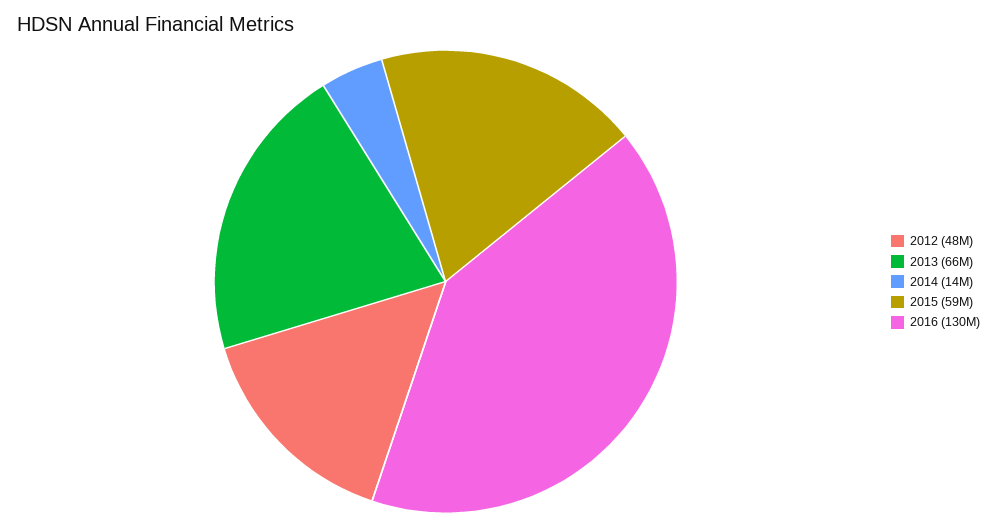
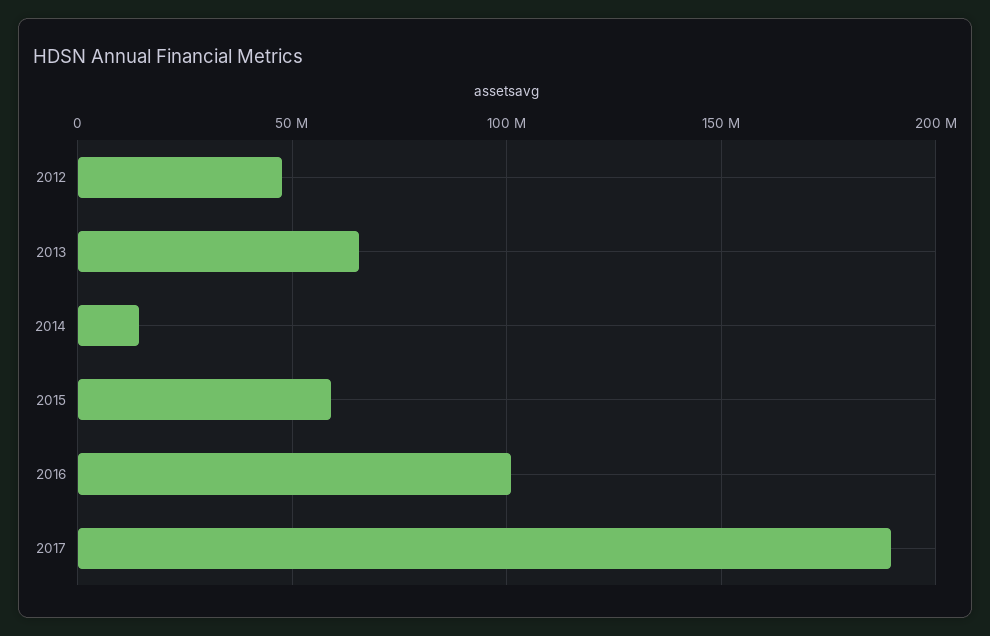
2016: 130000000 -> 100000000
2017: none -> 190000000

